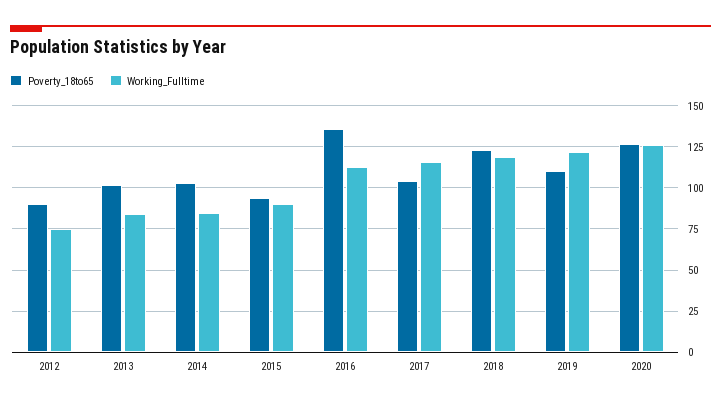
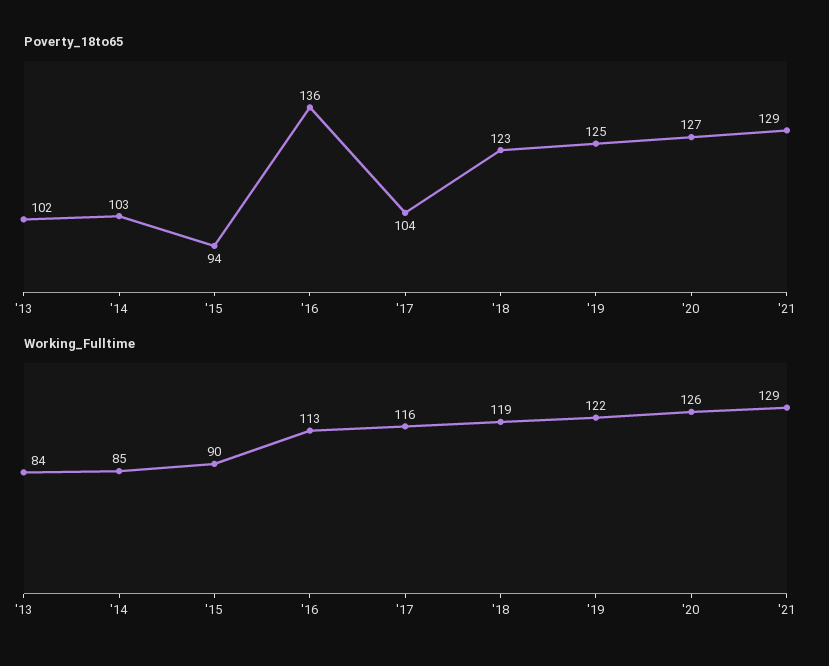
Poverty_18to65, 2012: 90 -> none
Working_Fulltime, 2012: 75 -> none
Poverty_18to65, 2019: 110 -> 125
Poverty_18to65, '21: none -> 129
Working_Fulltime, '21: none -> 129

